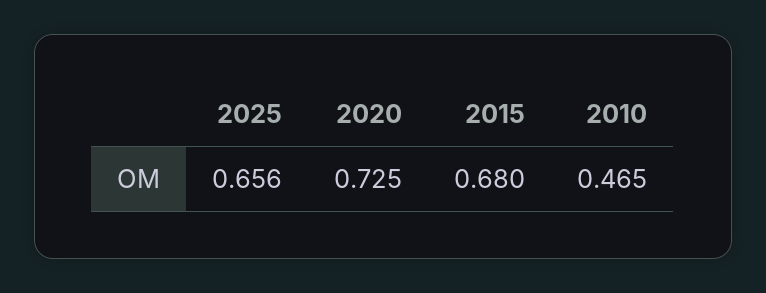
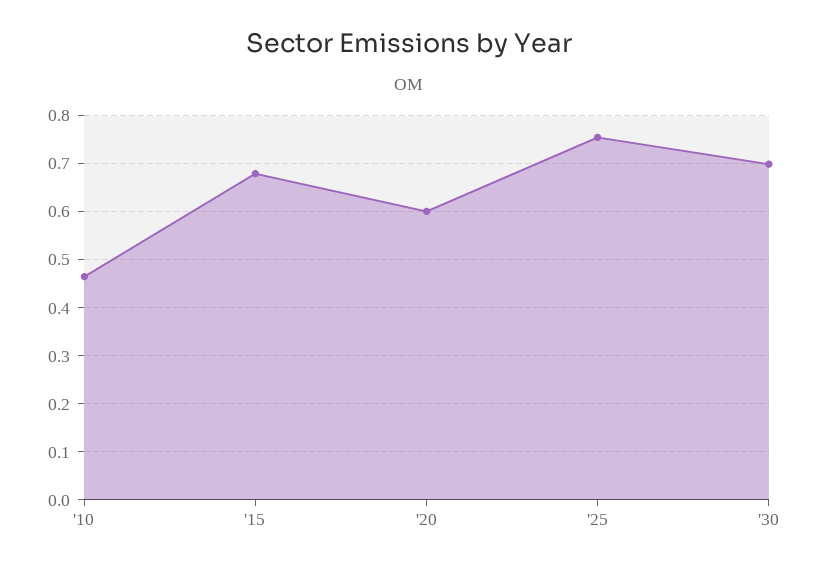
2025: 0.656 -> 0.76
2020: 0.725 -> 0.6
'30: none -> 0.7

